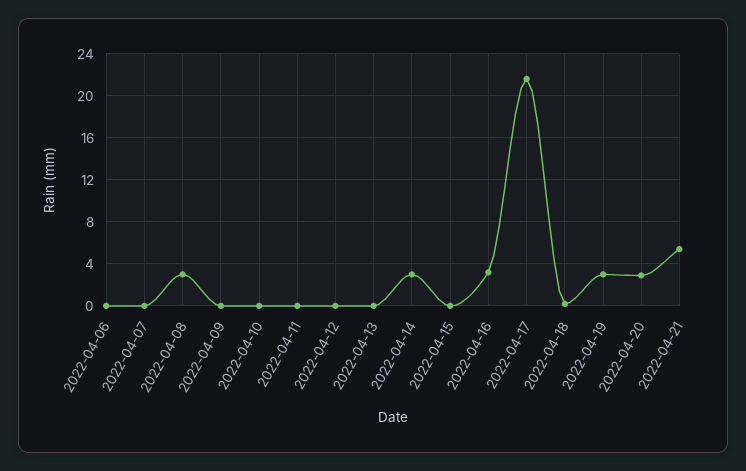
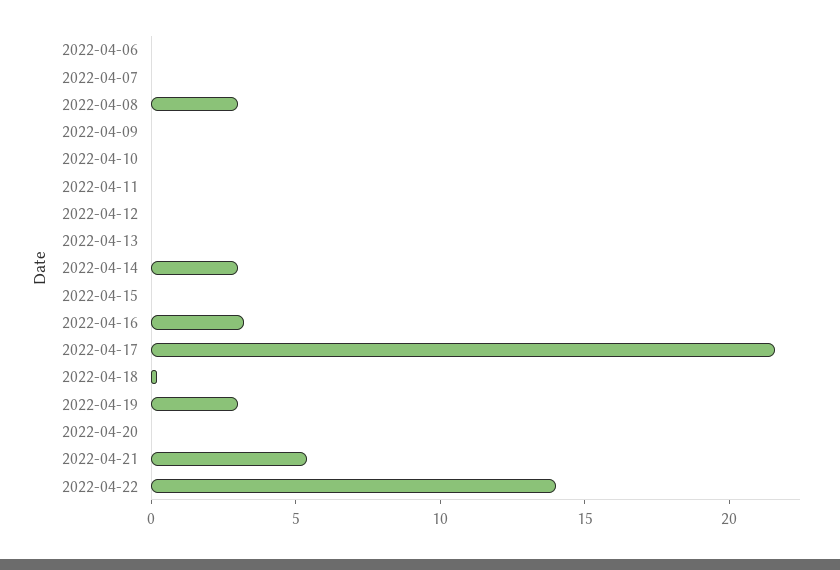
2022-04-20: 3 -> 0
2022-04-22: none -> 14

